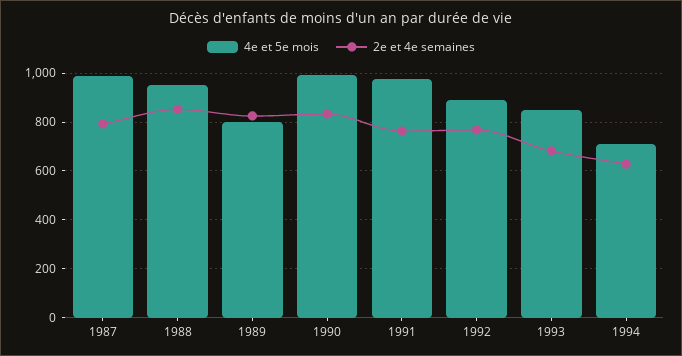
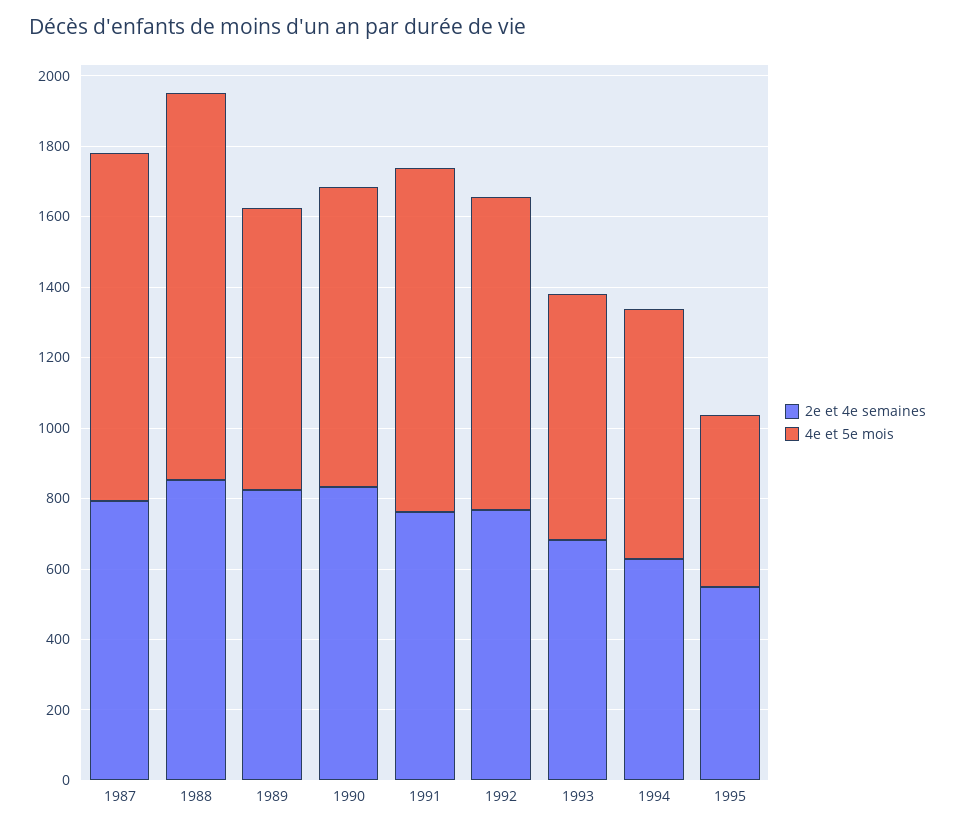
4e et 5e mois, 1988: 950 -> 1100
4e et 5e mois, 1990: 1000 -> 850
4e et 5e mois, 1993: 850 -> 700
2e et 4e semaines, 1995: none -> 550
4e et 5e mois, 1995: none -> 500

